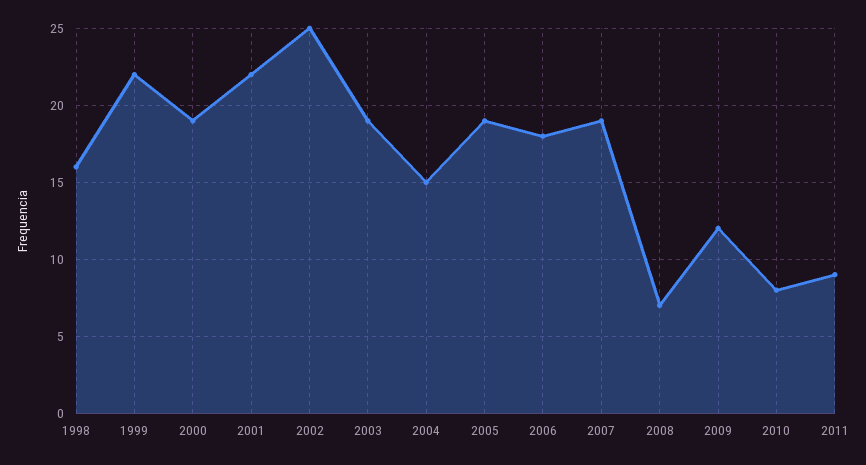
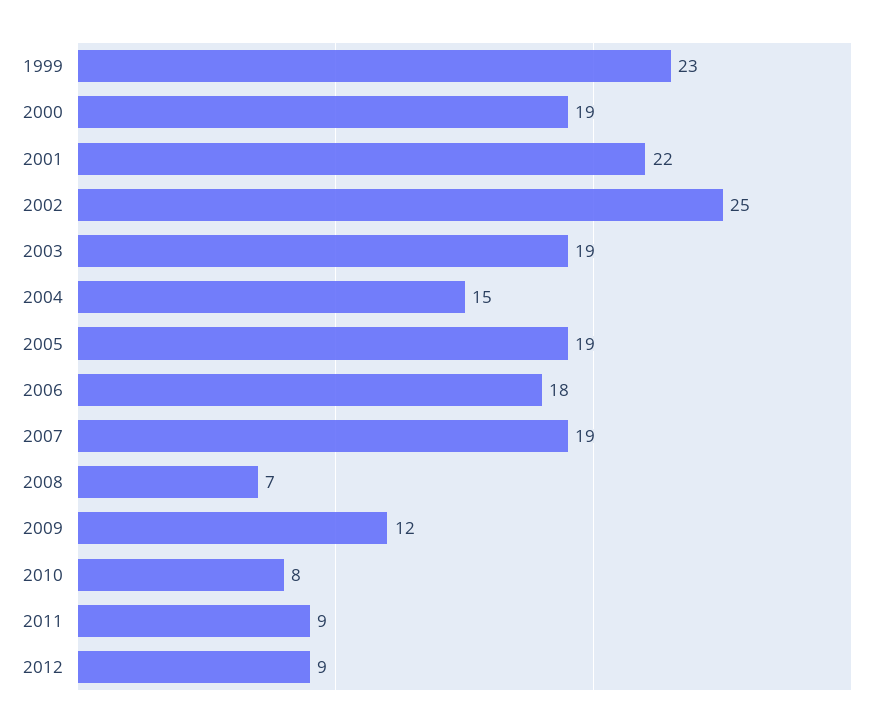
1998: 16 -> none
1999: 22 -> 23
2012: none -> 9

